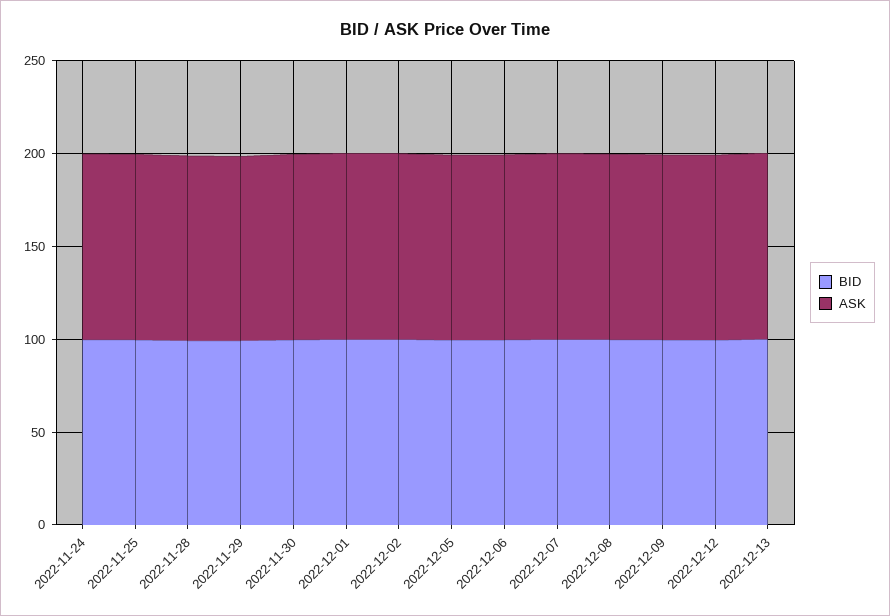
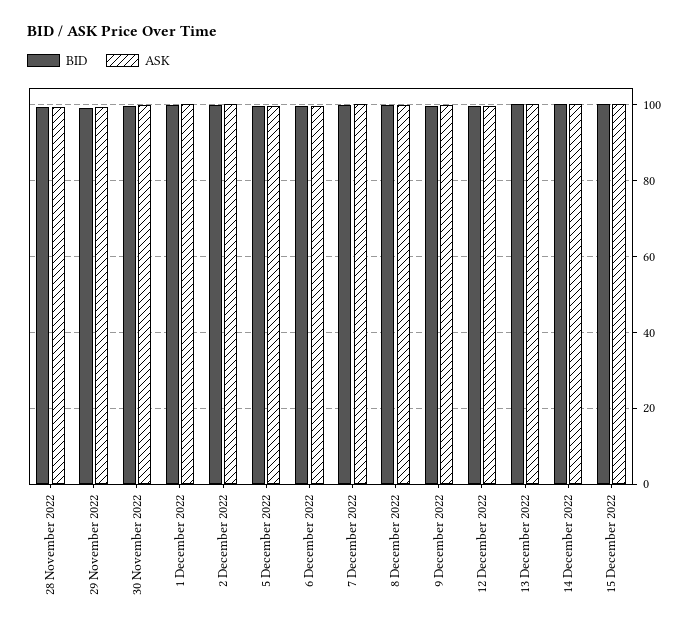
BID, 2022-11-24: 100 -> none
ASK, 2022-11-24: 100 -> none
BID, 2022-11-25: 100 -> none
ASK, 2022-11-25: 100 -> none
BID, 14 December 2022: none -> 100
ASK, 14 December 2022: none -> 100
BID, 15 December 2022: none -> 100
ASK, 15 December 2022: none -> 100

